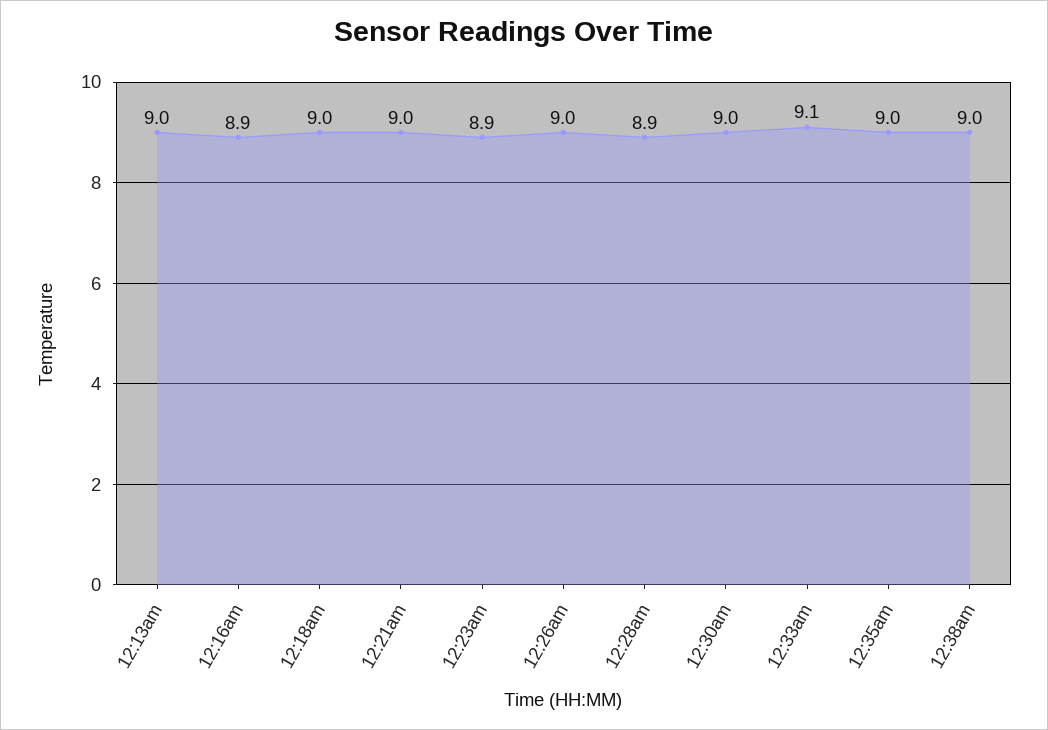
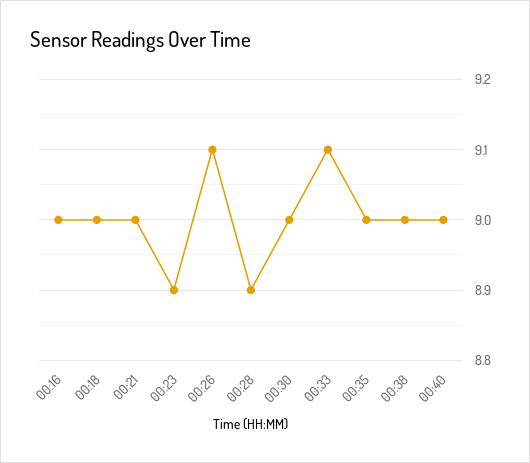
12:13am: 9 -> none
12:16am: 8.9 -> 9
12:26am: 9 -> 9.1
00:40: none -> 9

